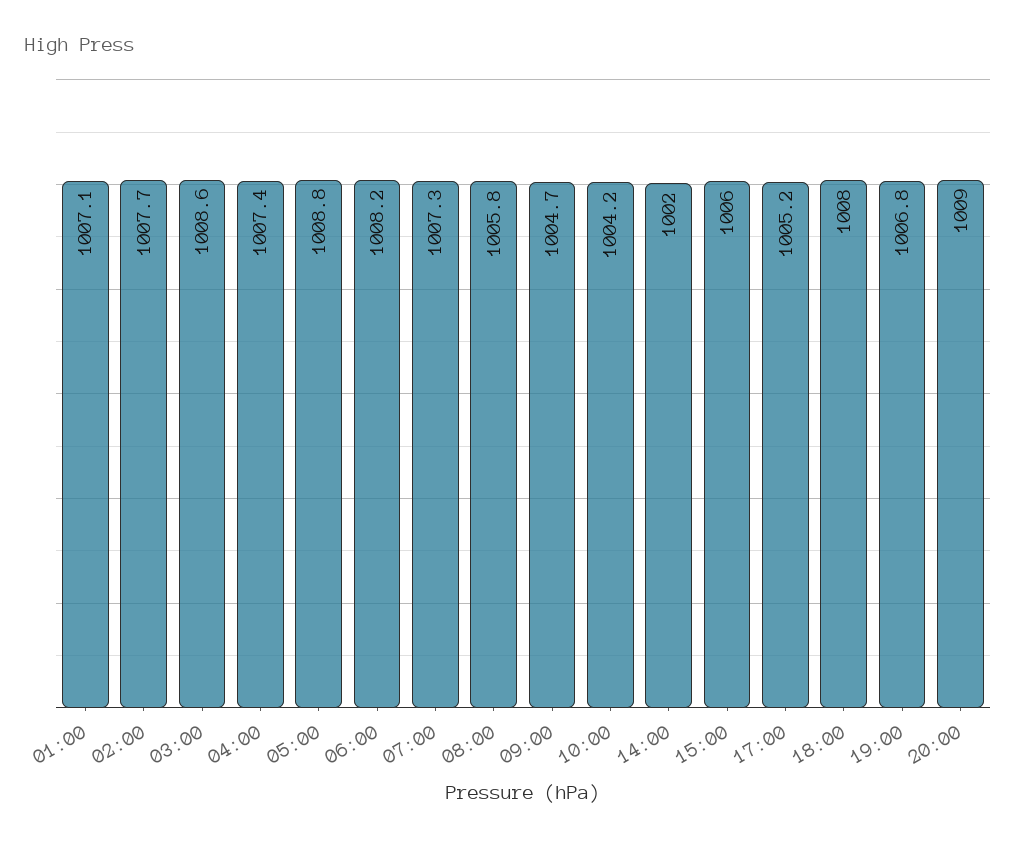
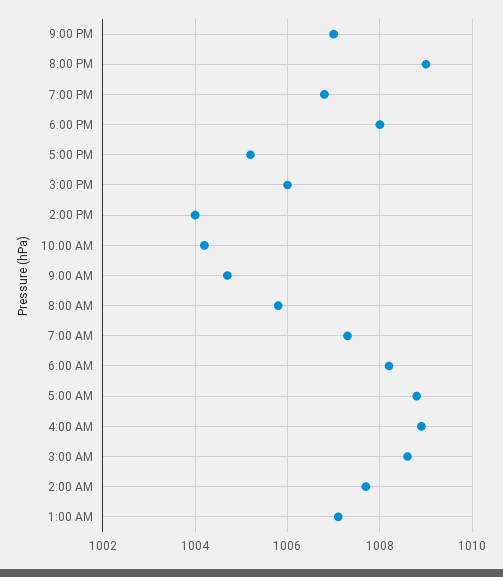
04:00: 1007.4 -> 1009
14:00: 1002 -> 1004
9:00 PM: none -> 1007

